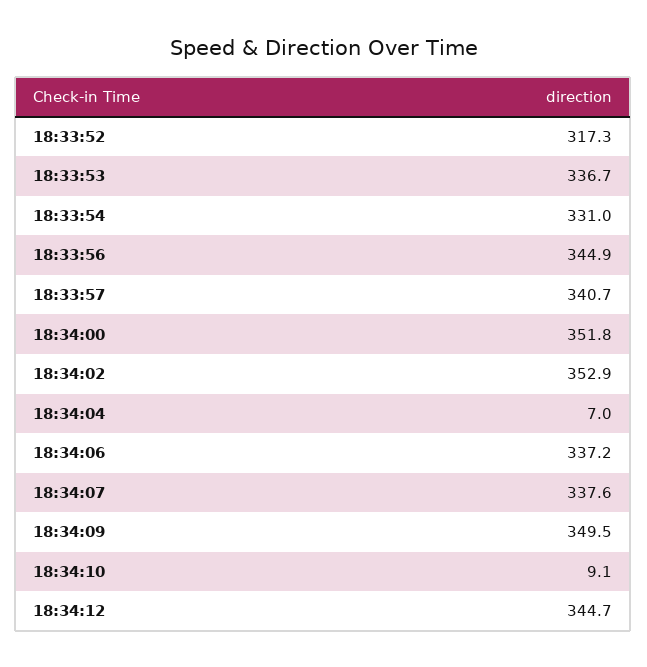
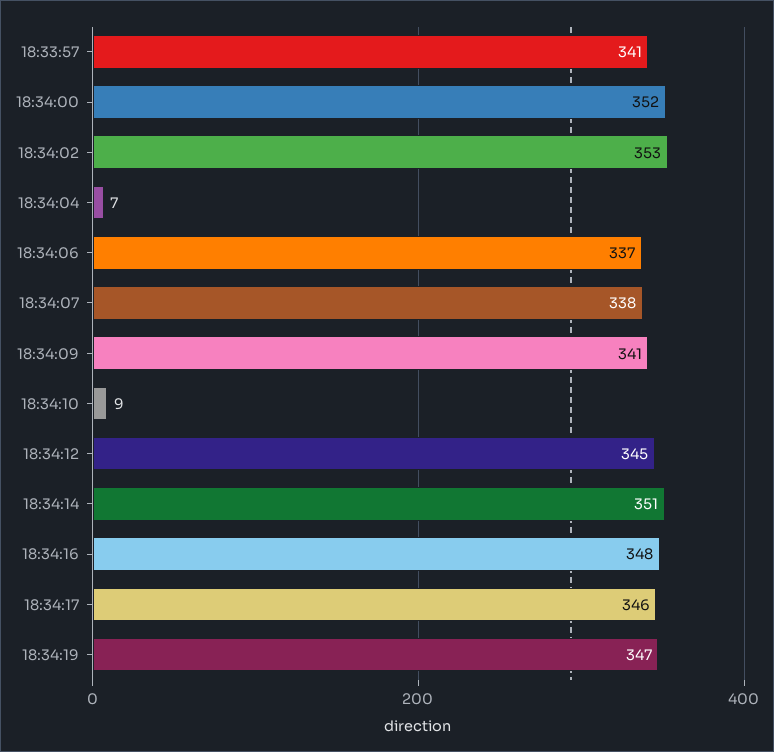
18:33:52: 317.3 -> none
18:33:53: 336.7 -> none
18:33:54: 331 -> none
18:33:56: 344.9 -> none
18:34:09: 349.5 -> 341
18:34:14: none -> 351
18:34:16: none -> 348
18:34:17: none -> 346
18:34:19: none -> 347

